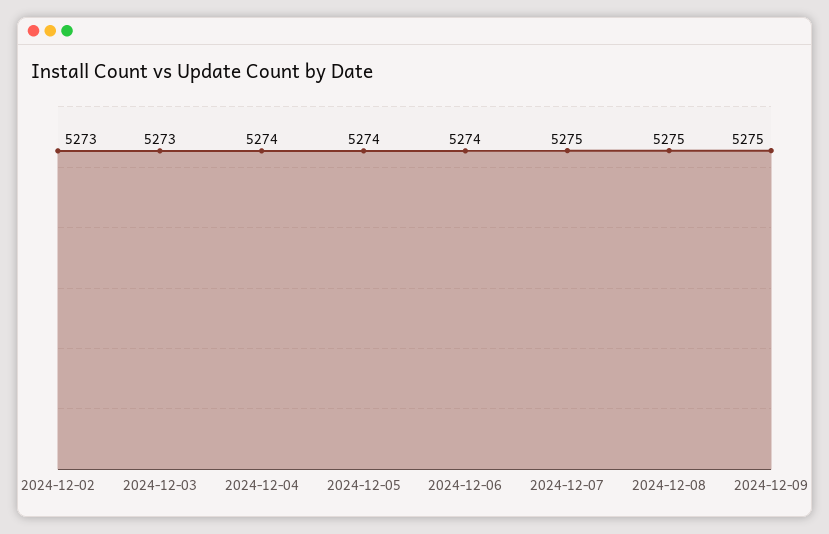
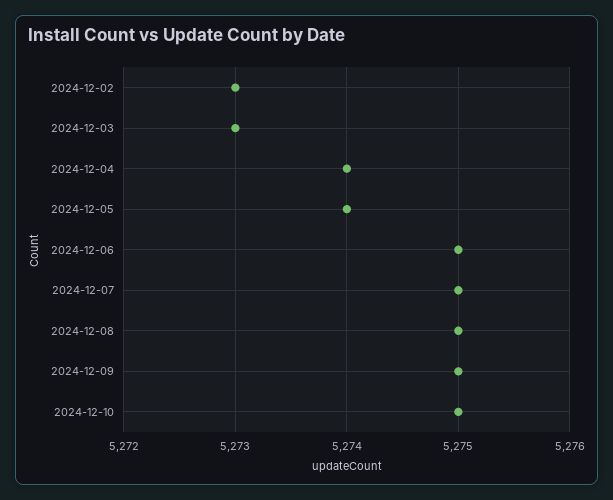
2024-12-06: 5274 -> 5275
2024-12-10: none -> 5275

